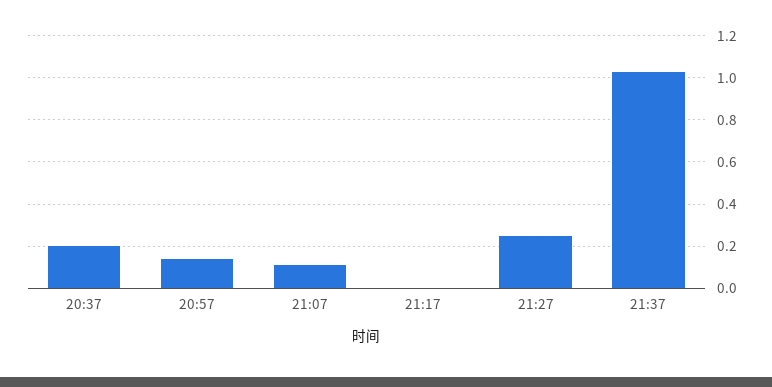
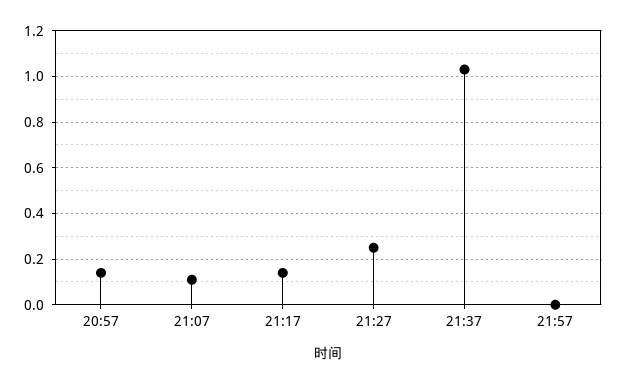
20:37: 0.2 -> none
21:17: 0 -> 0.15
21:57: none -> 0

